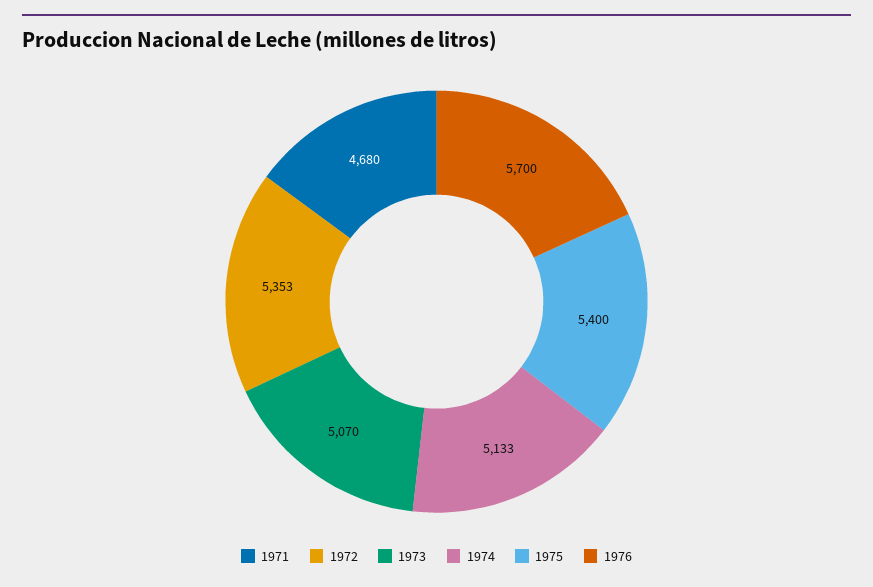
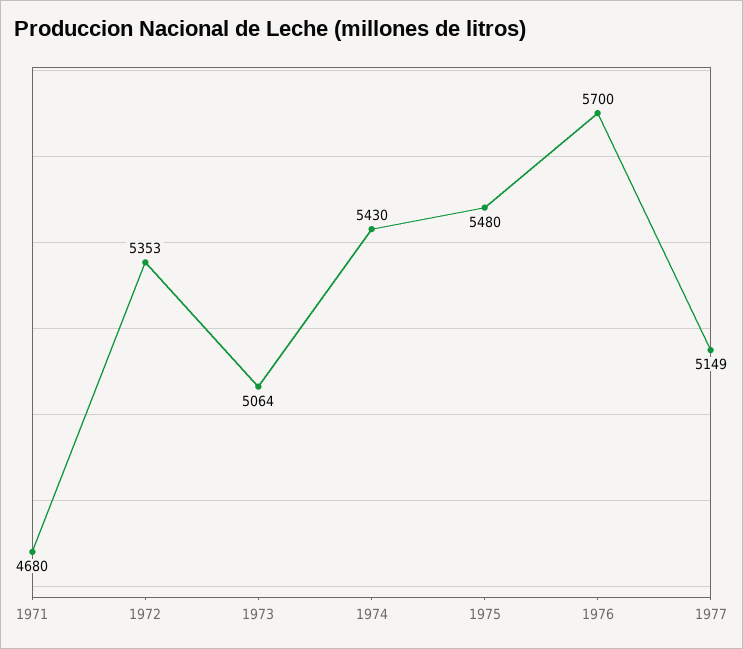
1973: 5070 -> 5064
1974: 5133 -> 5430
1975: 5400 -> 5480
1977: none -> 5149

